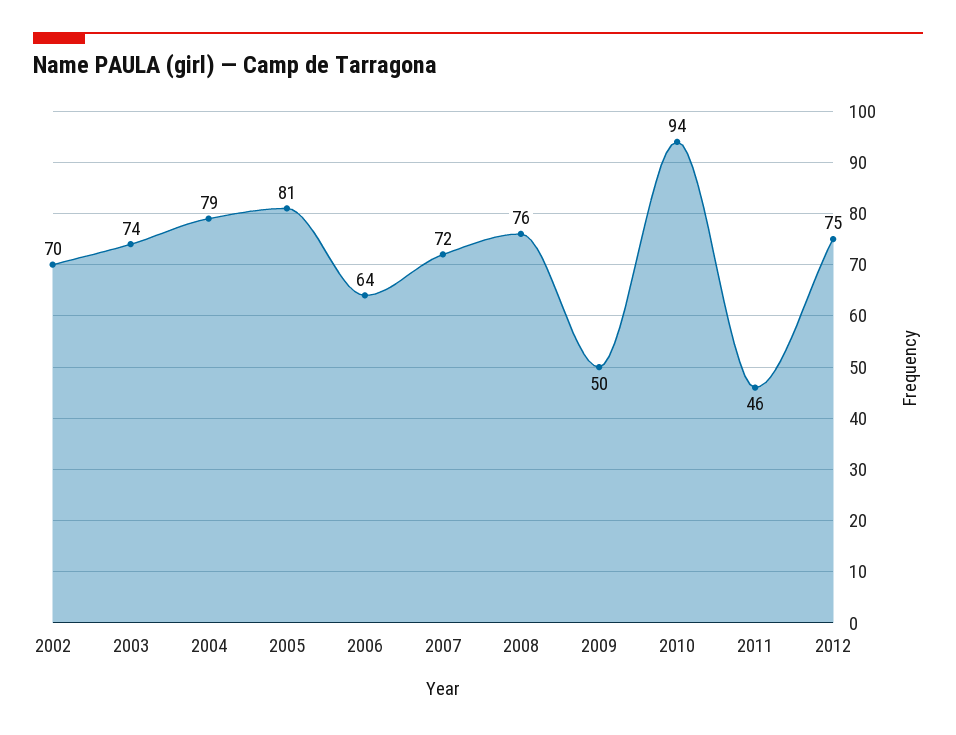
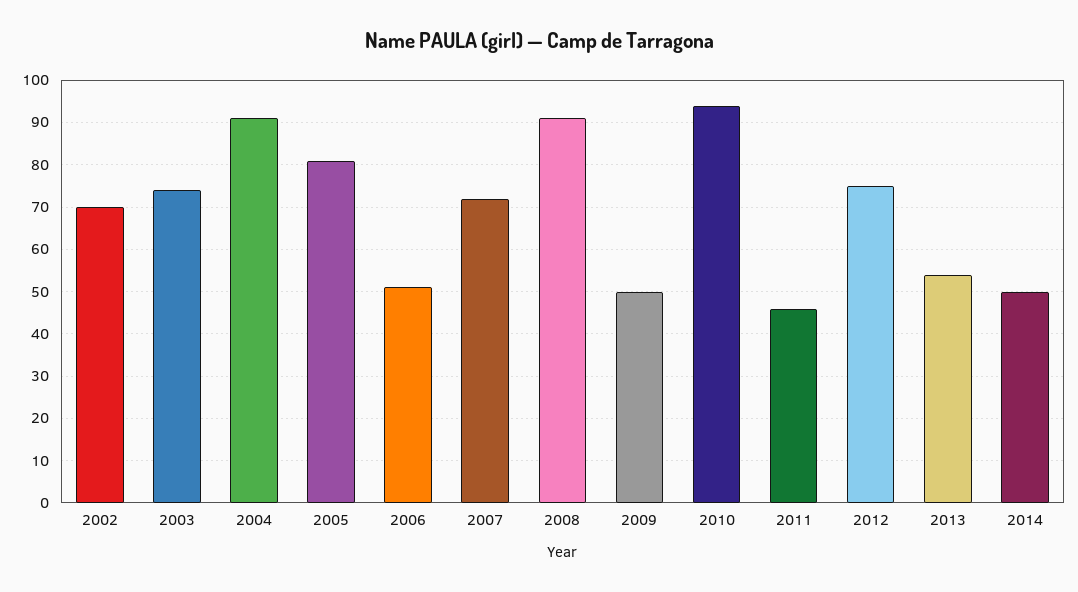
2004: 79 -> 90
2006: 64 -> 50
2008: 76 -> 90
2013: none -> 55
2014: none -> 50

